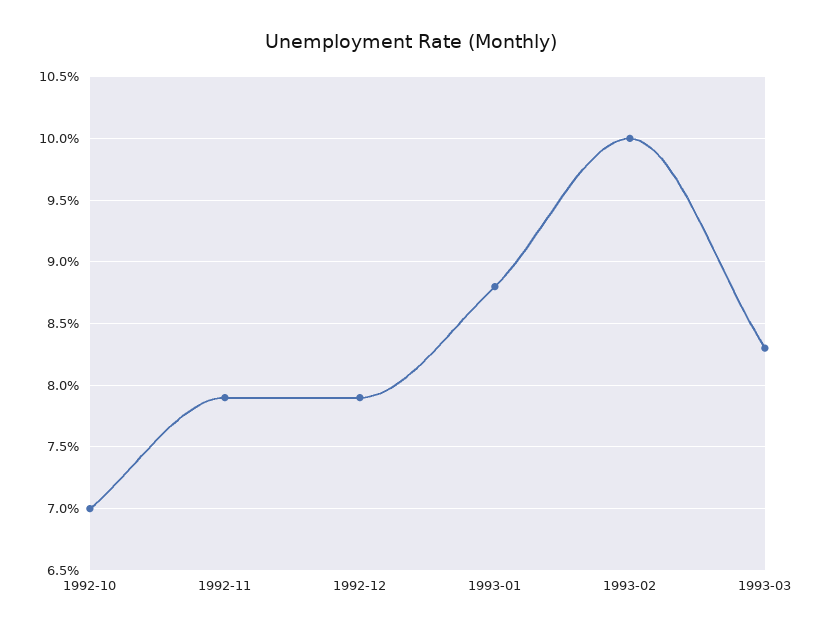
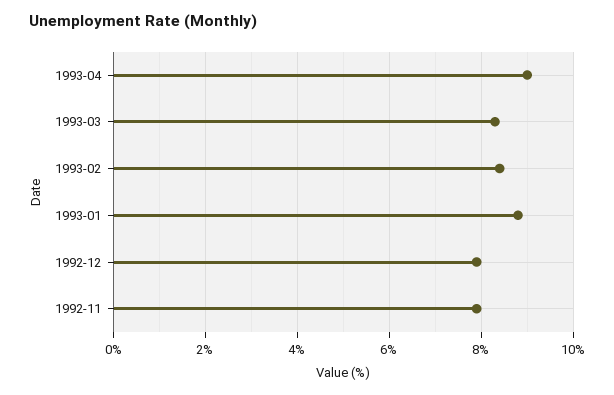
1992-10: 7 -> none
1993-02: 10 -> 8.5
1993-04: none -> 9

